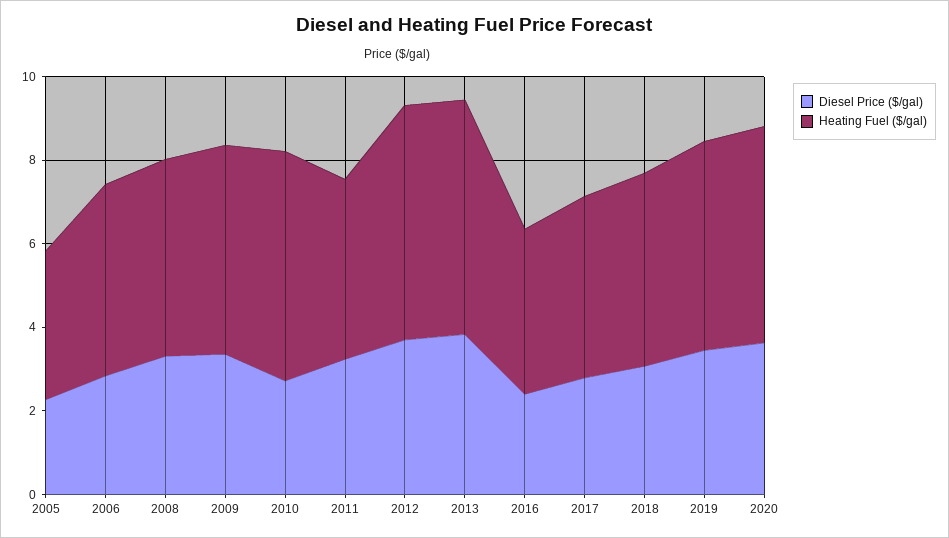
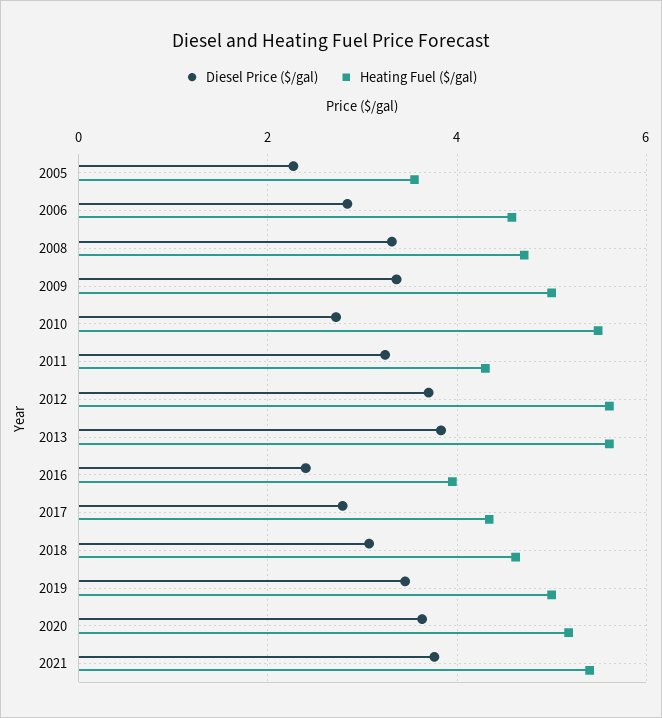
Diesel Price ($/gal), 2021: none -> 3.8
Heating Fuel ($/gal), 2021: none -> 5.4

